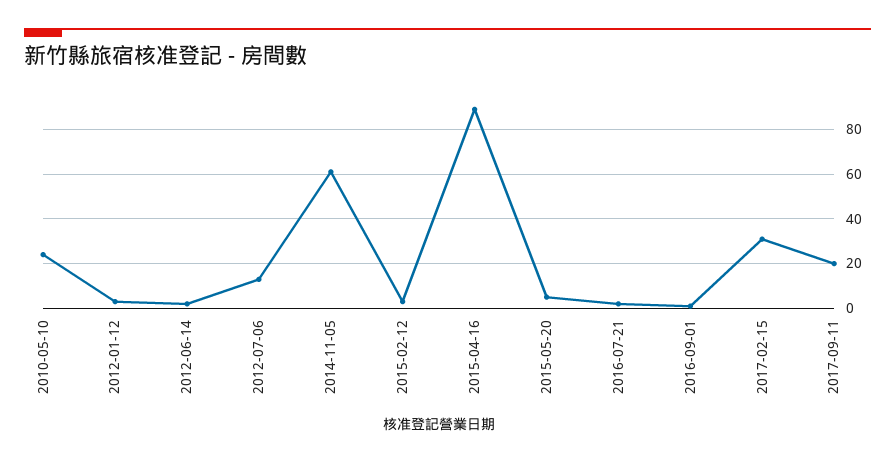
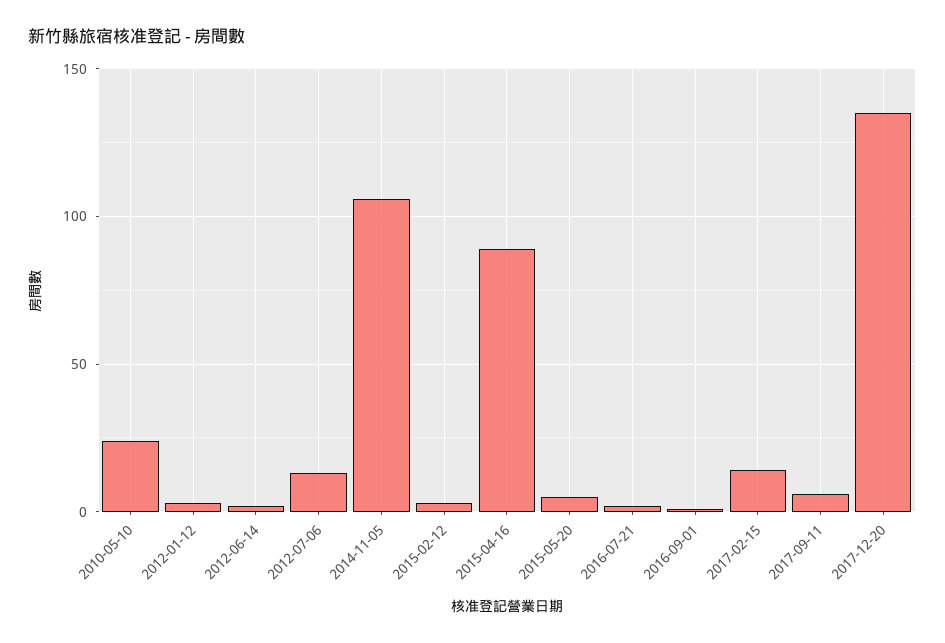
2014-11-05: 60 -> 105
2017-02-15: 30 -> 15
2017-09-11: 20 -> 5
2017-12-20: none -> 135

